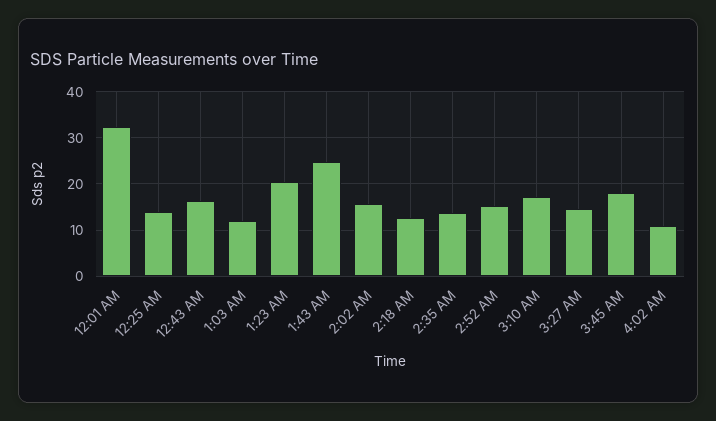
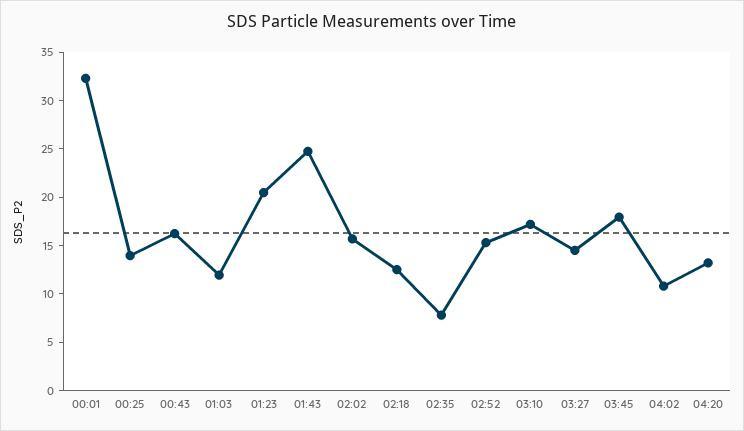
2:35 AM: 14 -> 8
04:20: none -> 13

